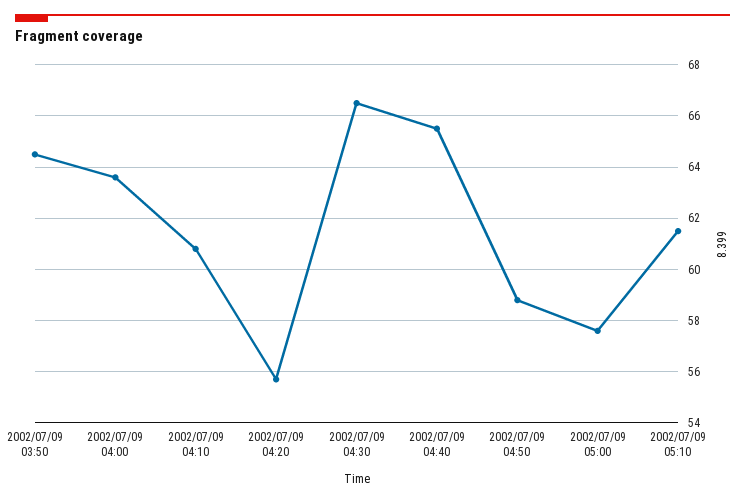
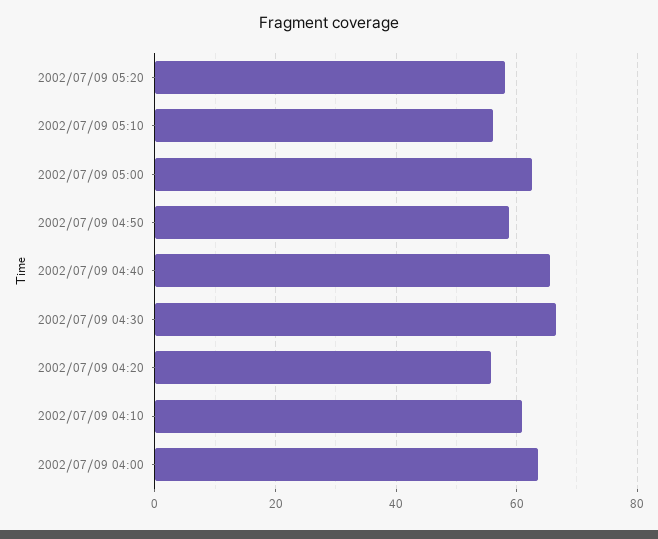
2002/07/09 03:50: 64.5 -> none
2002/07/09 05:00: 57.5 -> 62
2002/07/09 05:10: 61.5 -> 56
2002/07/09 05:20: none -> 58

